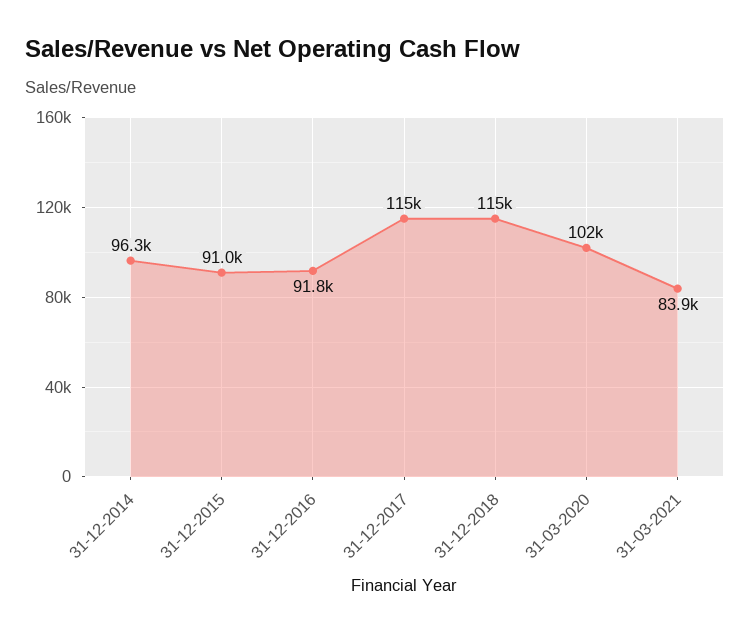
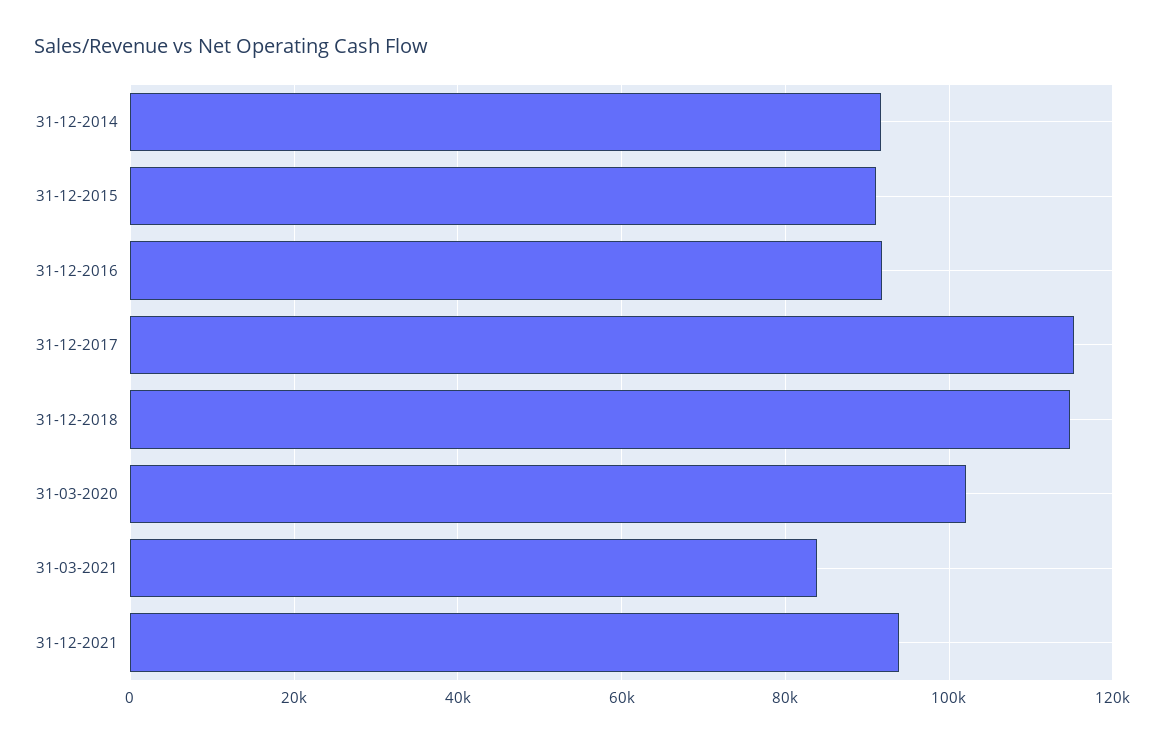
31-12-2014: 96300 -> 92000
31-12-2021: none -> 94000

